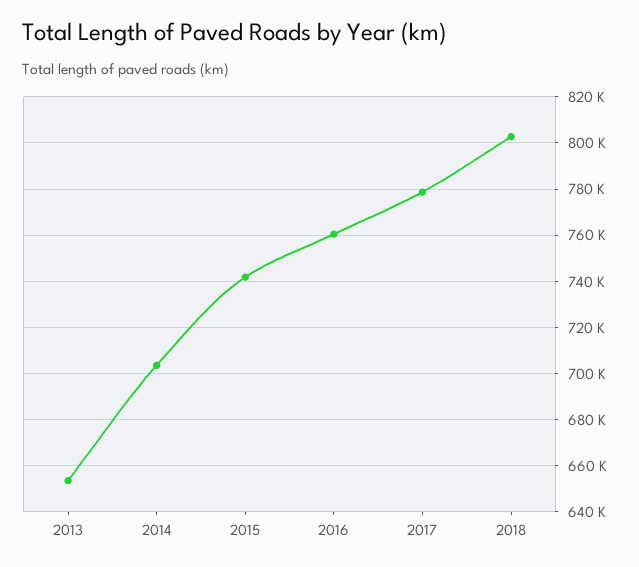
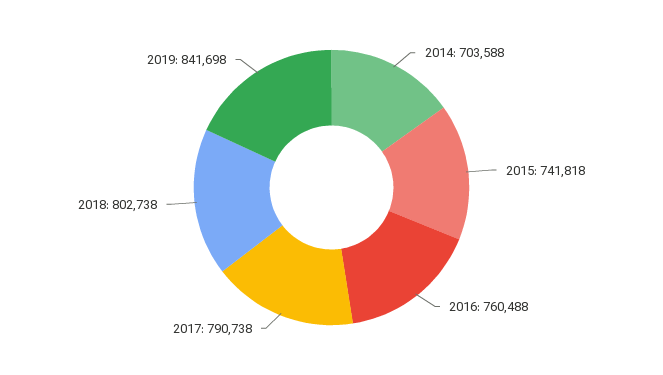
2013: 655000 -> none
2017: 780000 -> 790738
2019: none -> 841698

